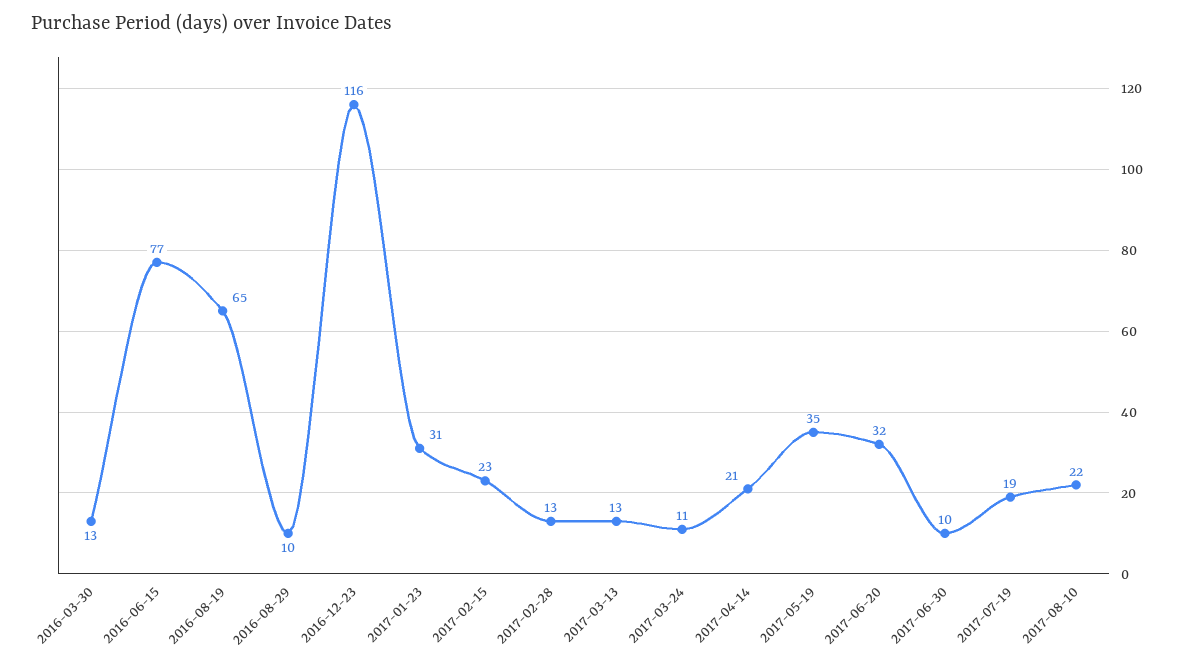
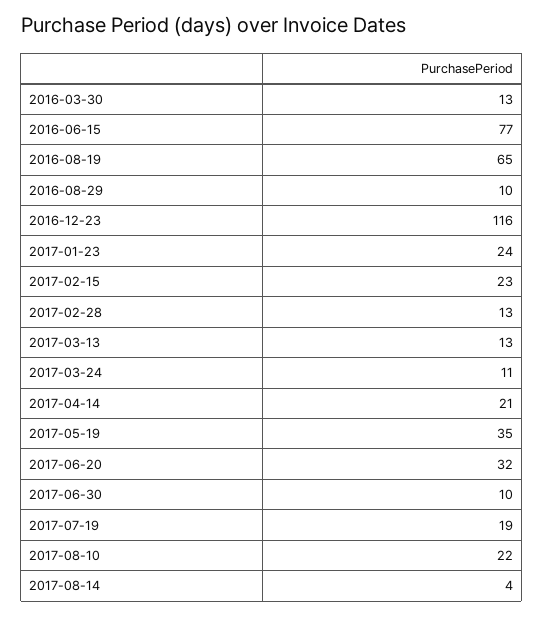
2017-01-23: 31 -> 24
2017-08-14: none -> 4

